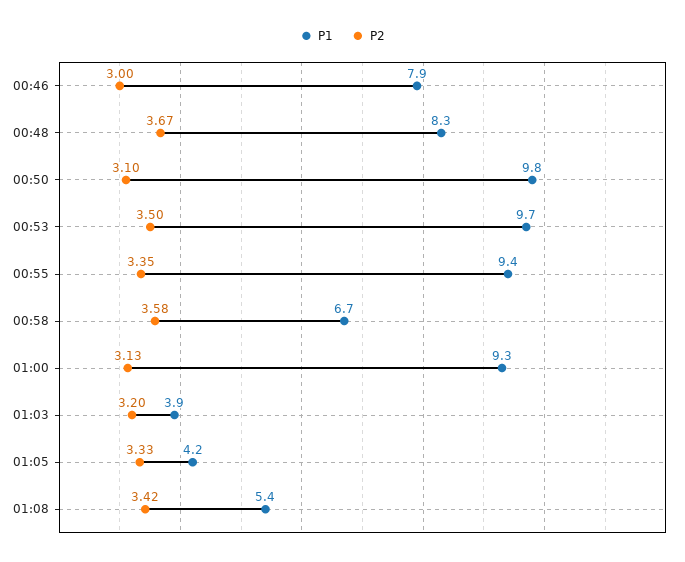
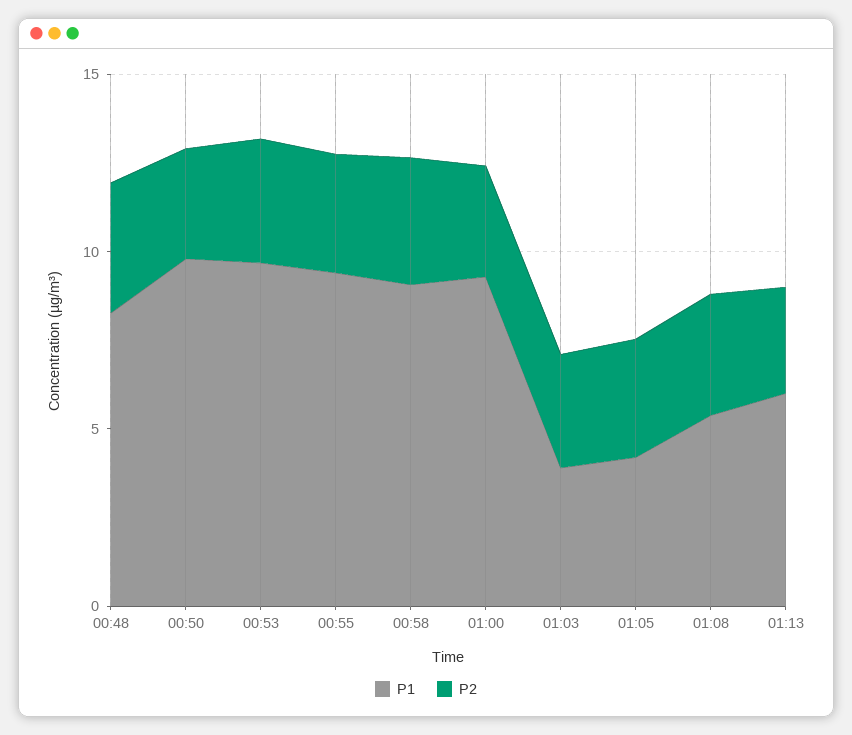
P1, 00:46: 7.9 -> none
P2, 00:46: 3 -> none
P1, 00:58: 6.7 -> 9
P1, 01:13: none -> 6
P2, 01:13: none -> 3

